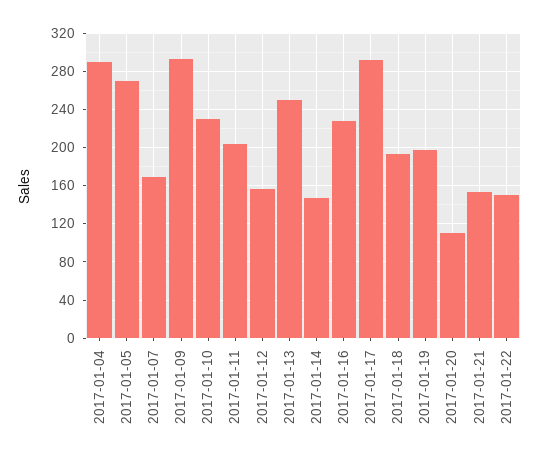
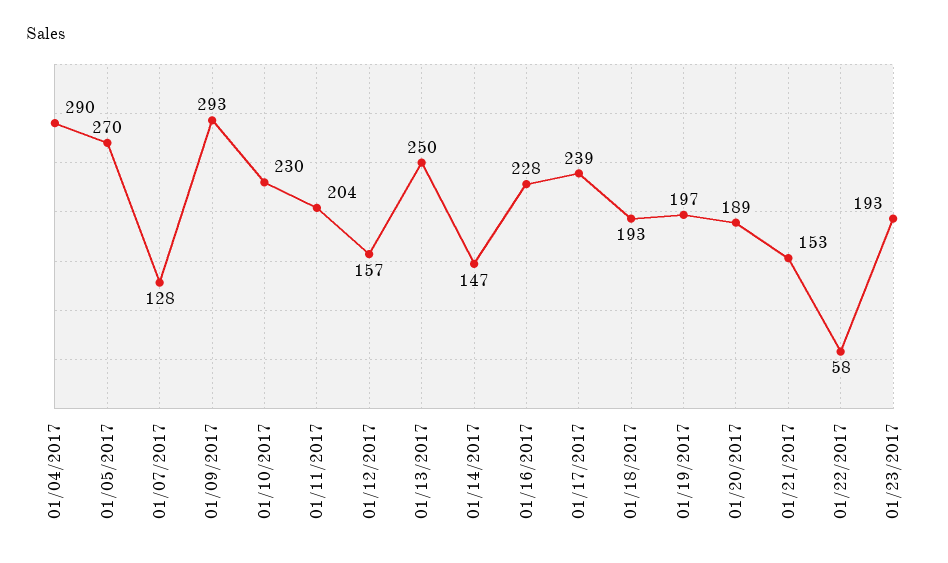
2017-01-07: 170 -> 128
2017-01-17: 290 -> 239
2017-01-20: 110 -> 189
2017-01-22: 150 -> 58
01/23/2017: none -> 193

